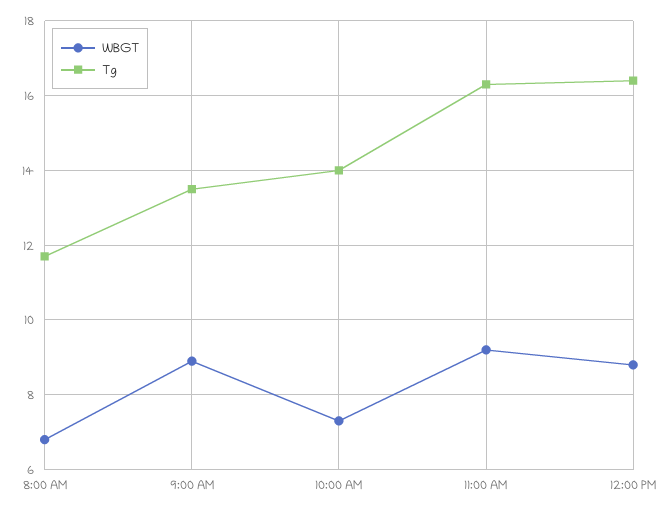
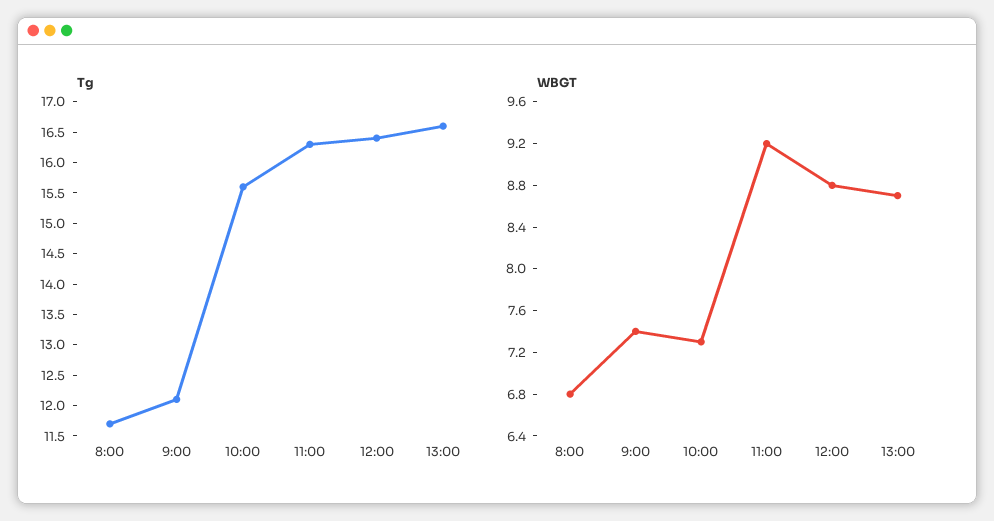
WBGT, 9:00 AM: 9 -> 7.4
Tg, 9:00 AM: 13.5 -> 12
Tg, 10:00 AM: 14 -> 15.5
Tg, 13:00: none -> 16.5
WBGT, 13:00: none -> 8.7

